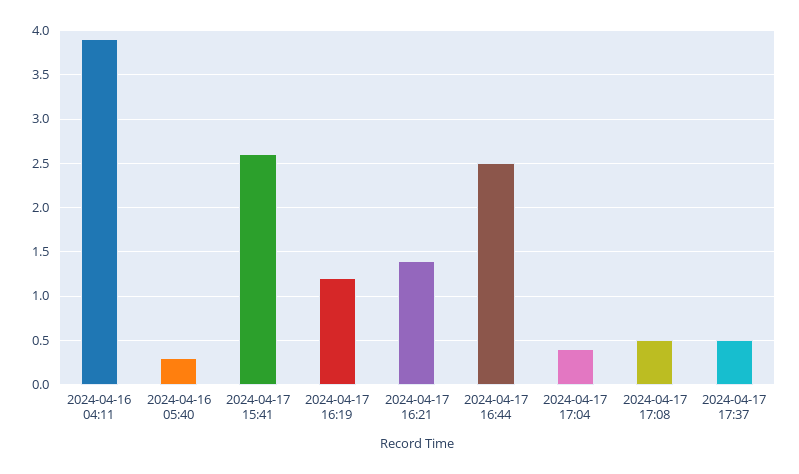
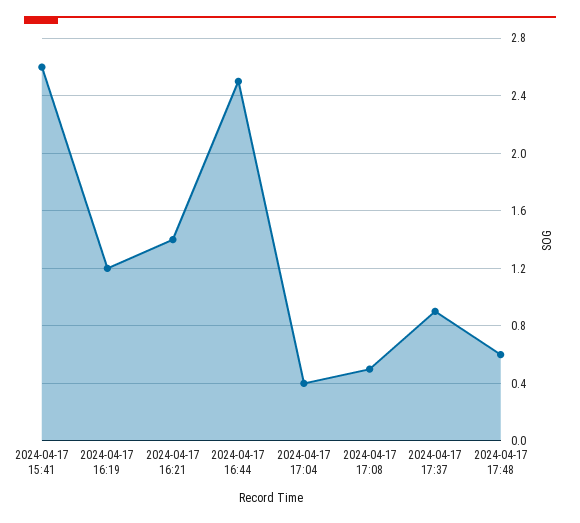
2024-04-16 04:11: 3.9 -> none
2024-04-16 05:40: 0.3 -> none
2024-04-17 17:37: 0.5 -> 0.9
2024-04-17 17:48: none -> 0.6

